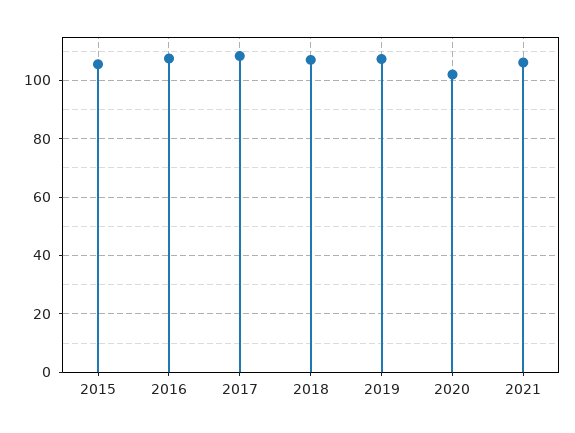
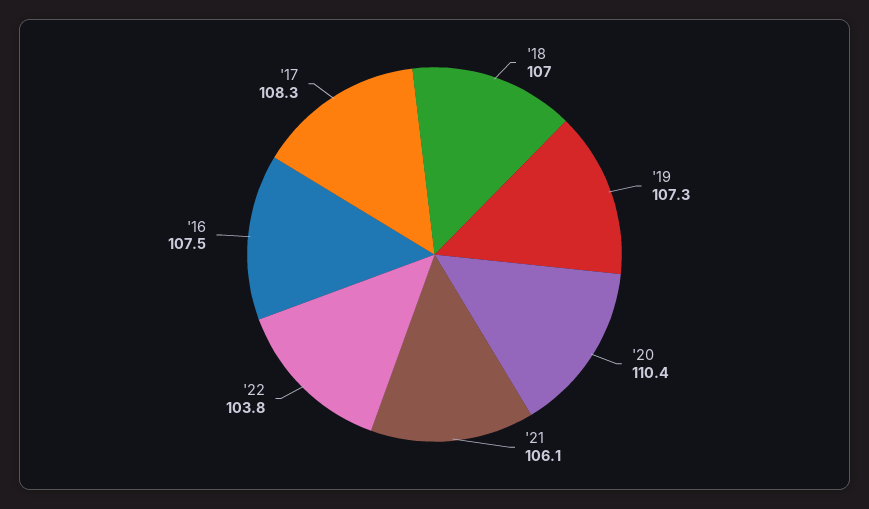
2015: 105 -> none
2020: 102.5 -> 110.4
'22: none -> 103.8

